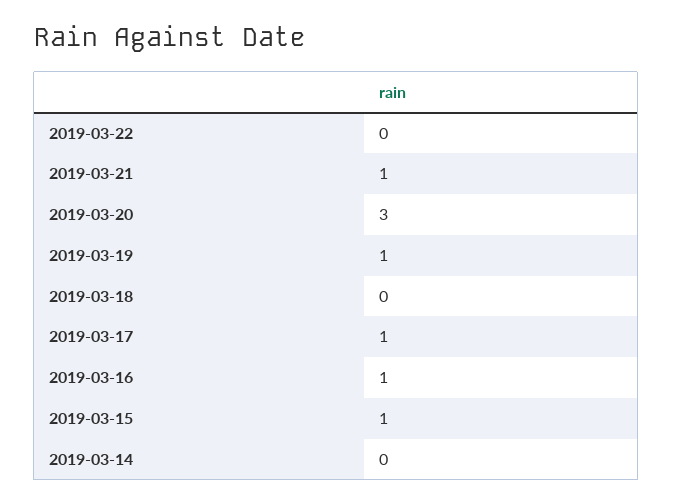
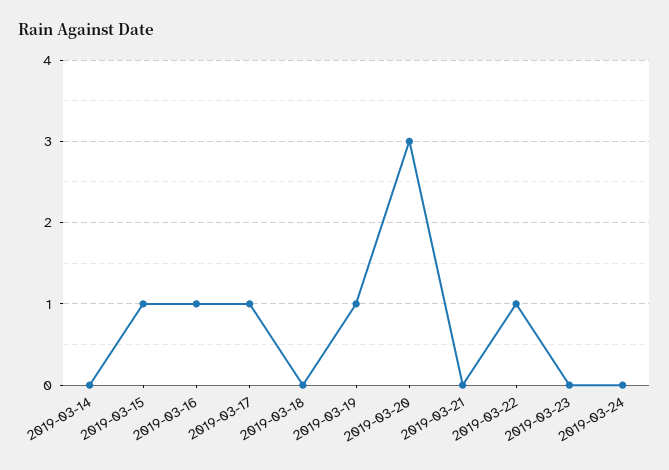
2019-03-22: 0 -> 1
2019-03-21: 1 -> 0
2019-03-23: none -> 0
2019-03-24: none -> 0

